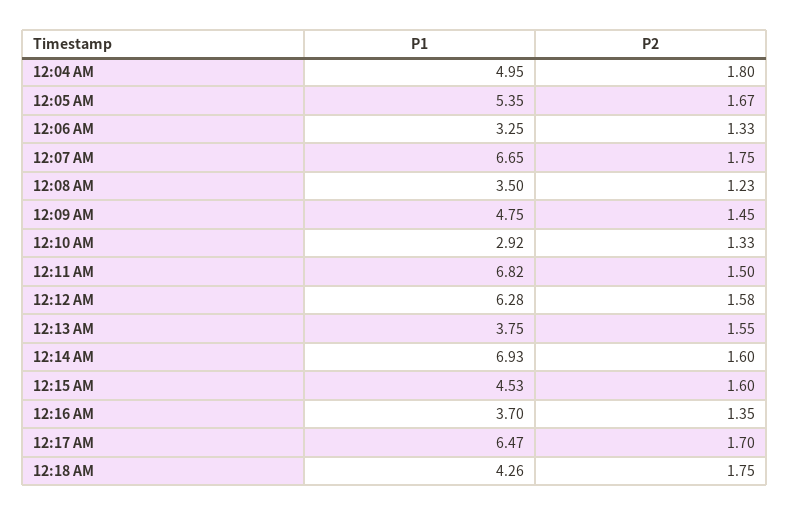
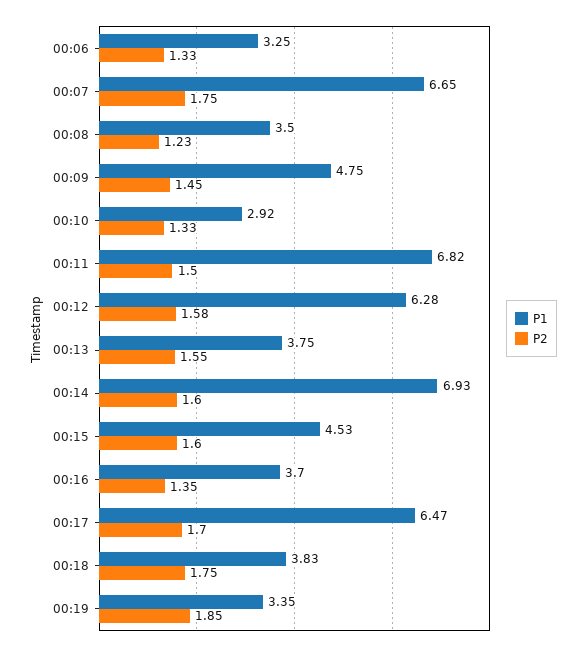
P1, 12:04 AM: 4.95 -> none
P2, 12:04 AM: 1.8 -> none
P1, 12:05 AM: 5.35 -> none
P2, 12:05 AM: 1.67 -> none
P1, 12:18 AM: 4.26 -> 3.83
P1, 00:19: none -> 3.35
P2, 00:19: none -> 1.85

